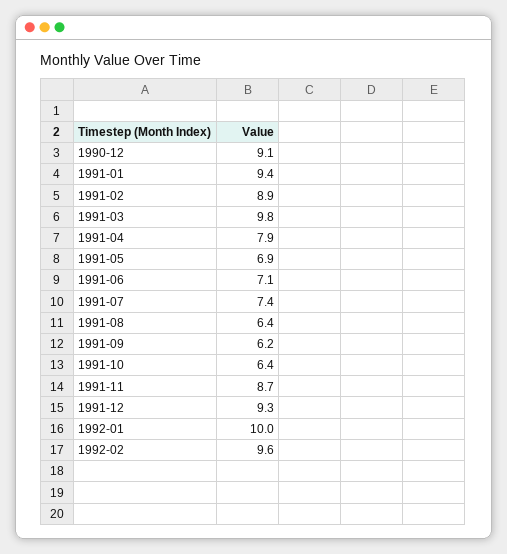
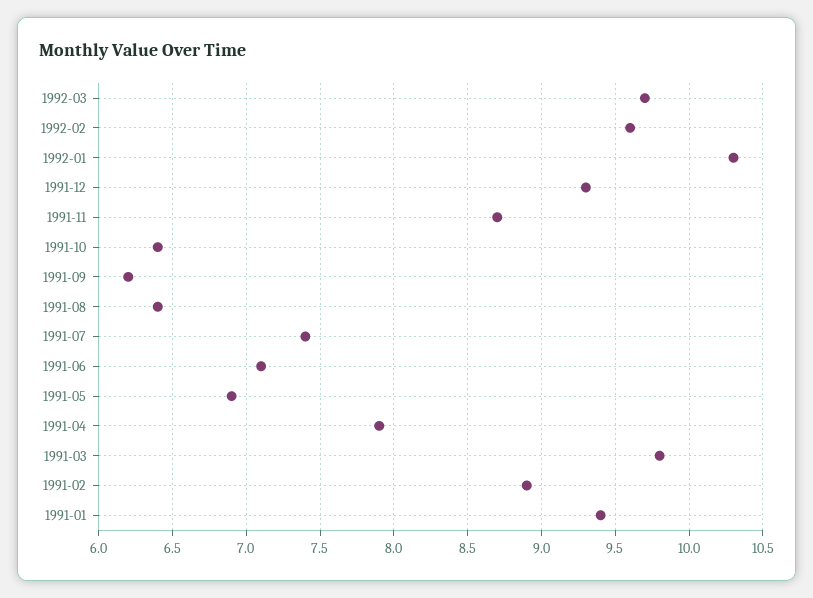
1990-12: 9.1 -> none
1992-01: 10 -> 10.3
1992-03: none -> 9.7

